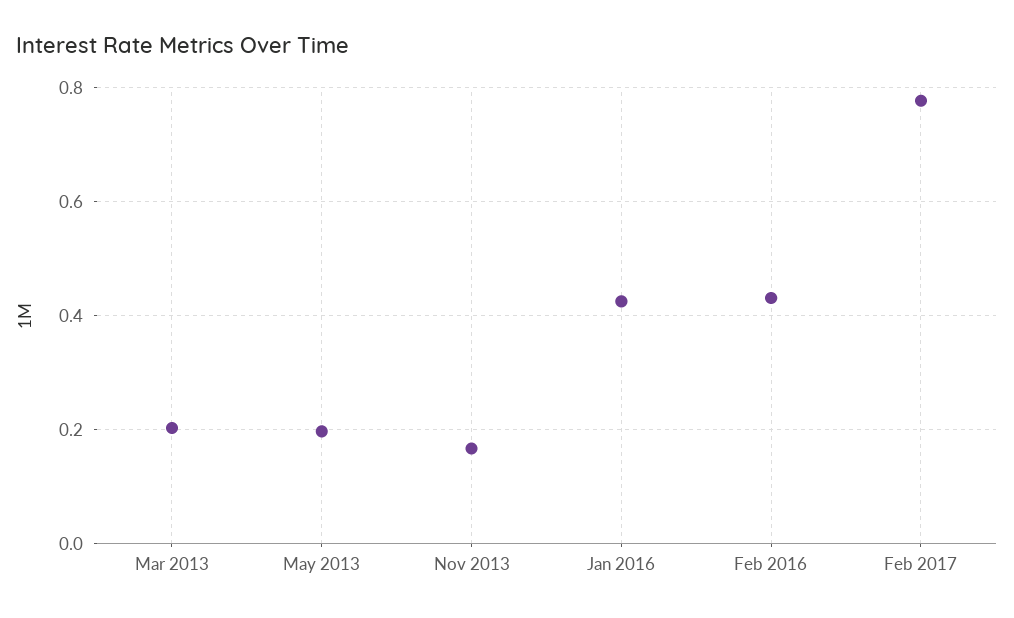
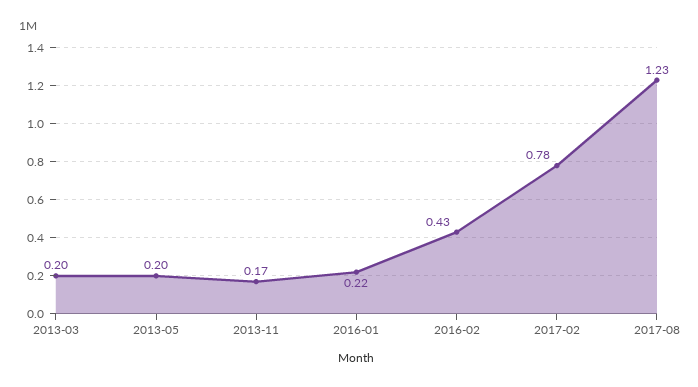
Jan 2016: 0.42 -> 0.22
2017-08: none -> 1.23

